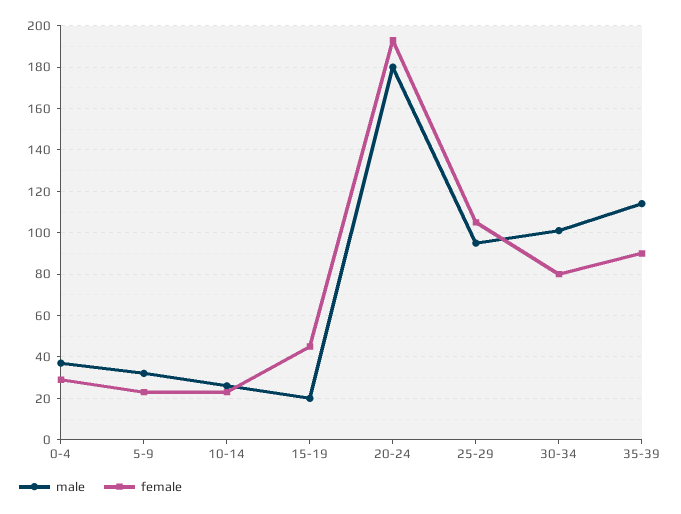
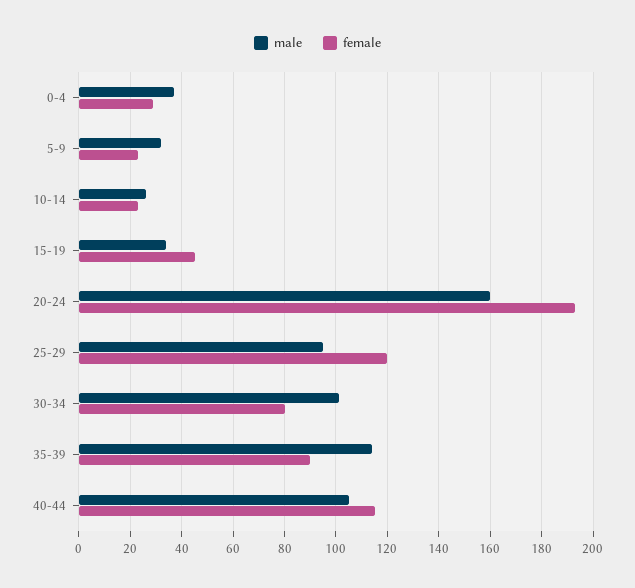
male, 15-19: 20 -> 35
male, 20-24: 180 -> 160
female, 25-29: 105 -> 120
male, 40-44: none -> 105
female, 40-44: none -> 115

